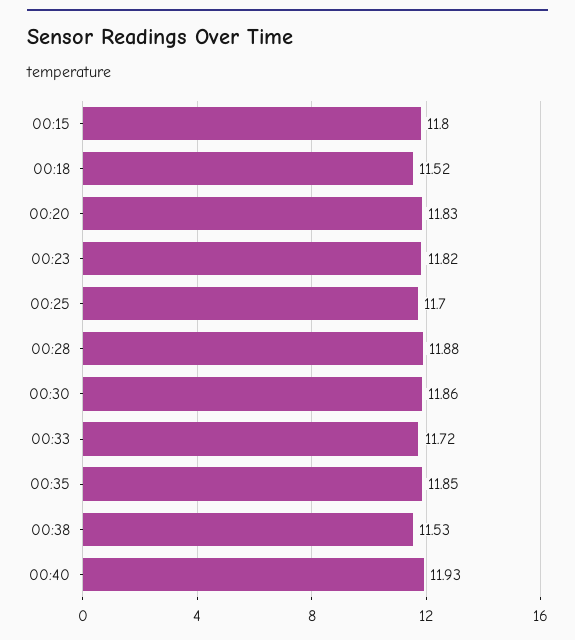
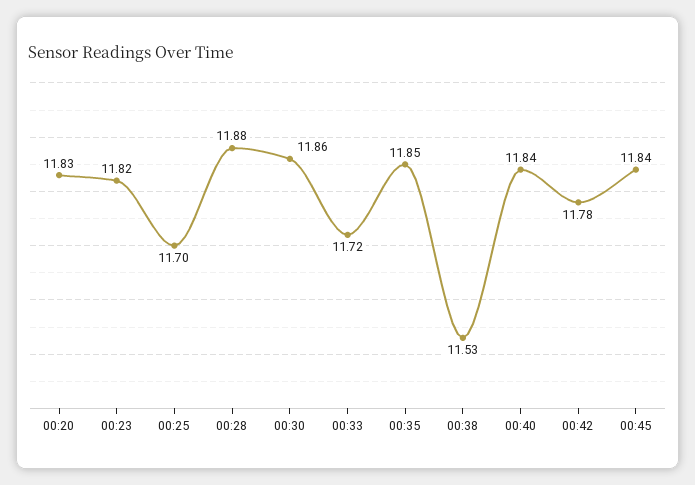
00:15: 11.8 -> none
00:18: 11.52 -> none
00:40: 11.93 -> 11.84
00:42: none -> 11.78
00:45: none -> 11.84

